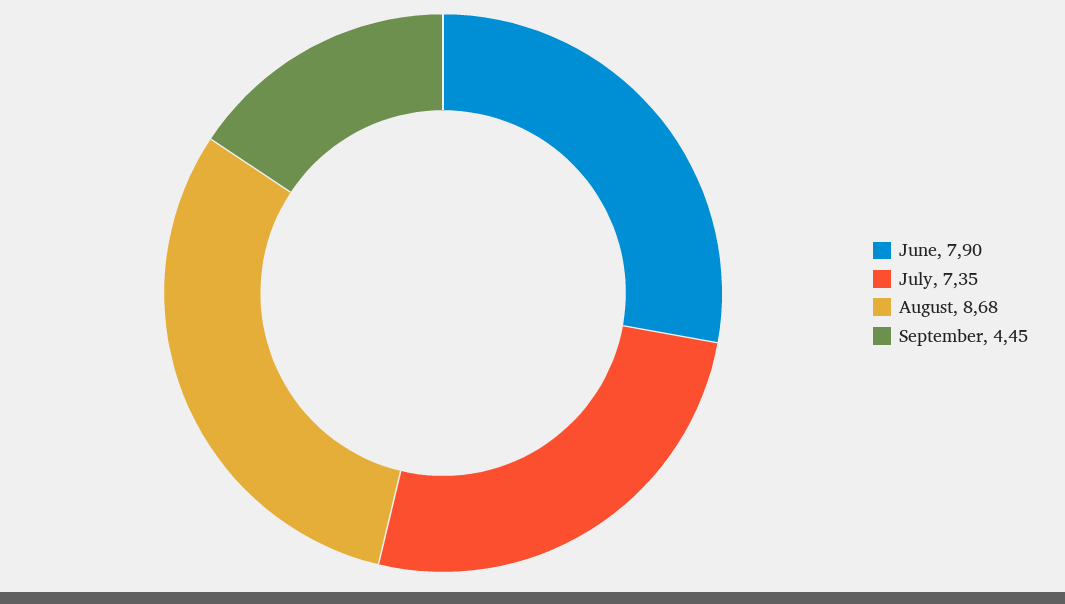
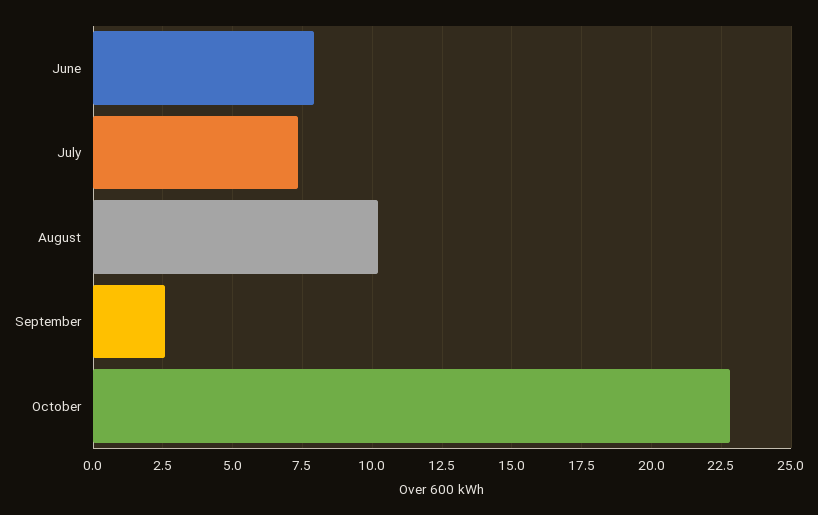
August: 8.68 -> 10.25
September: 4.45 -> 2.5
October: none -> 22.75

